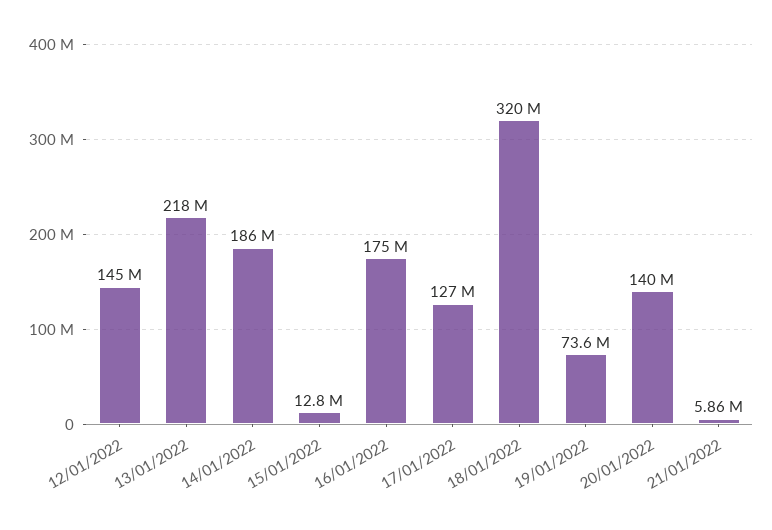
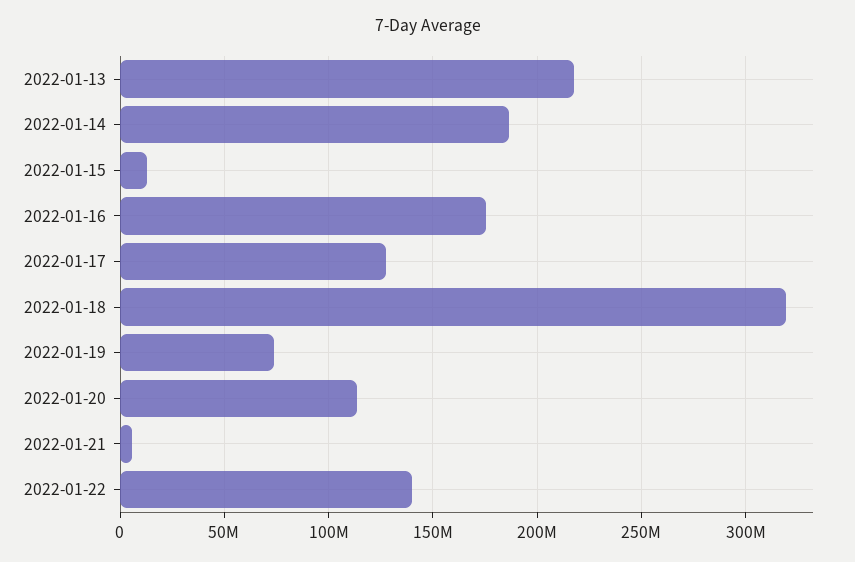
12/01/2022: 145000000 -> none
20/01/2022: 140000000 -> 115000000
2022-01-22: none -> 140000000

